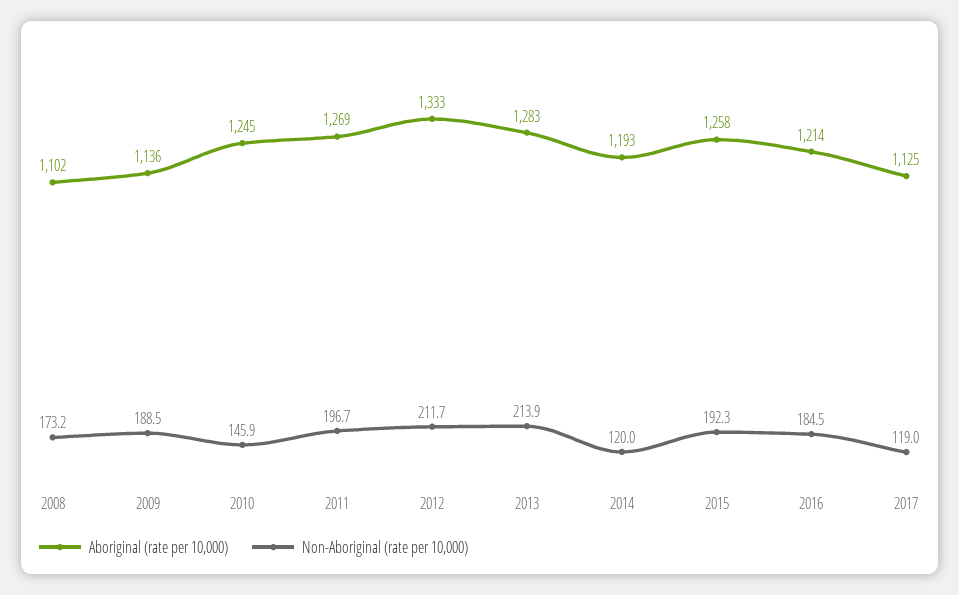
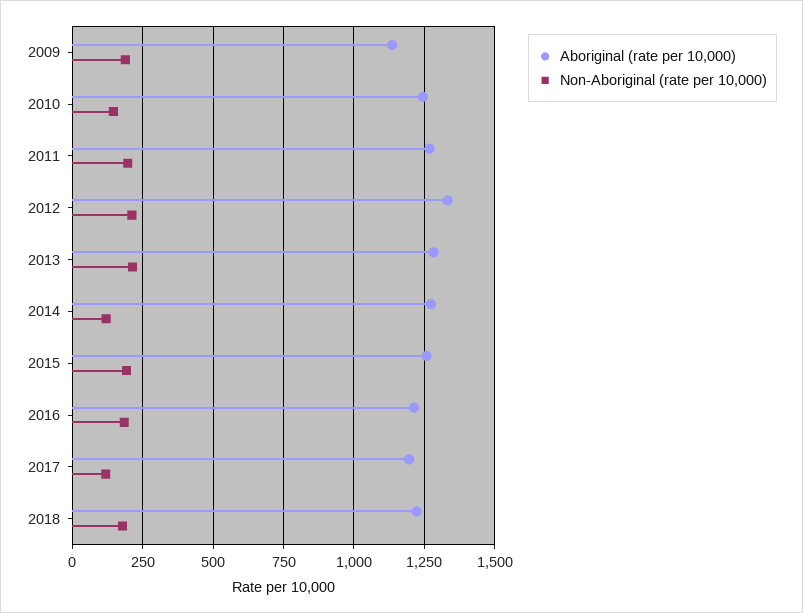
Aboriginal (rate per 10,000), 2008: 1102 -> none
Non-Aboriginal (rate per 10,000), 2008: 173.2 -> none
Aboriginal (rate per 10,000), 2014: 1193 -> 1275
Aboriginal (rate per 10,000), 2017: 1125 -> 1200
Aboriginal (rate per 10,000), 2018: none -> 1225
Non-Aboriginal (rate per 10,000), 2018: none -> 175

